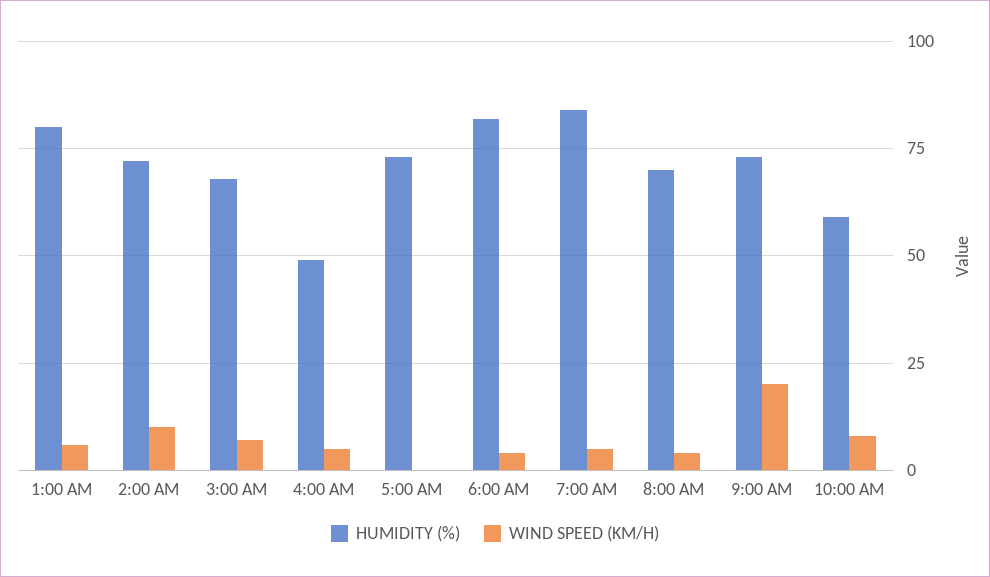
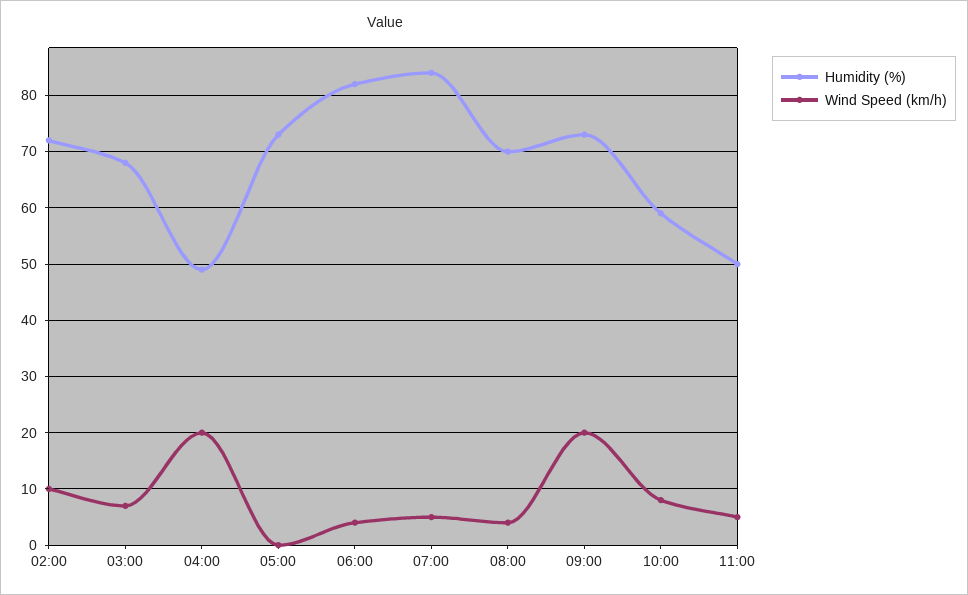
HUMIDITY (%), 1:00 AM: 80 -> none
WIND SPEED (KM/H), 1:00 AM: 5 -> none
WIND SPEED (KM/H), 4:00 AM: 5 -> 20
HUMIDITY (%), 11:00: none -> 50
WIND SPEED (KM/H), 11:00: none -> 5

